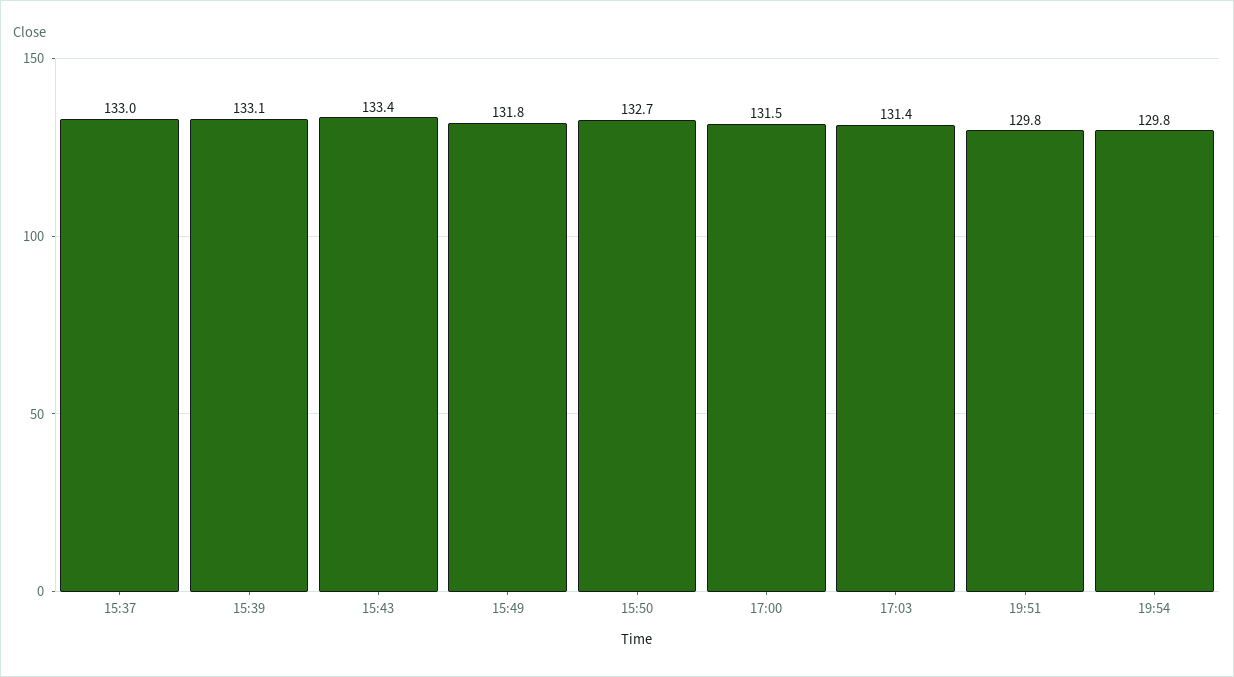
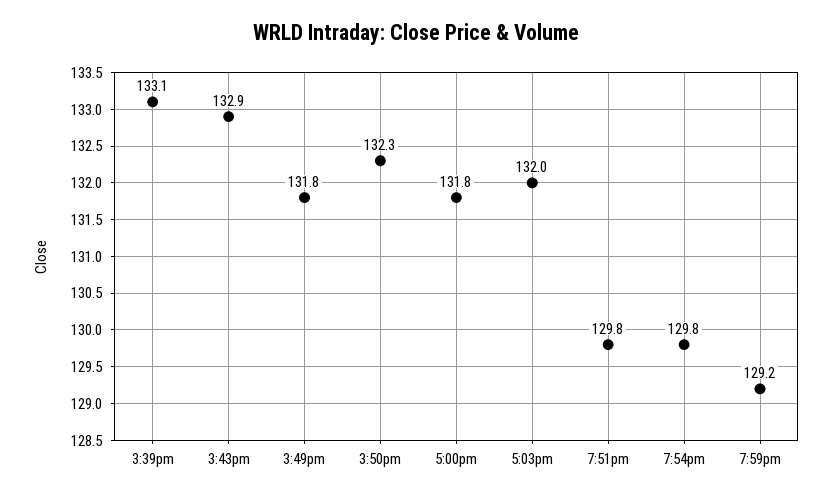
15:37: 133 -> none
15:43: 133.4 -> 132.9
15:50: 132.7 -> 132.3
17:00: 131.5 -> 131.8
17:03: 131.4 -> 132
7:59pm: none -> 129.2

